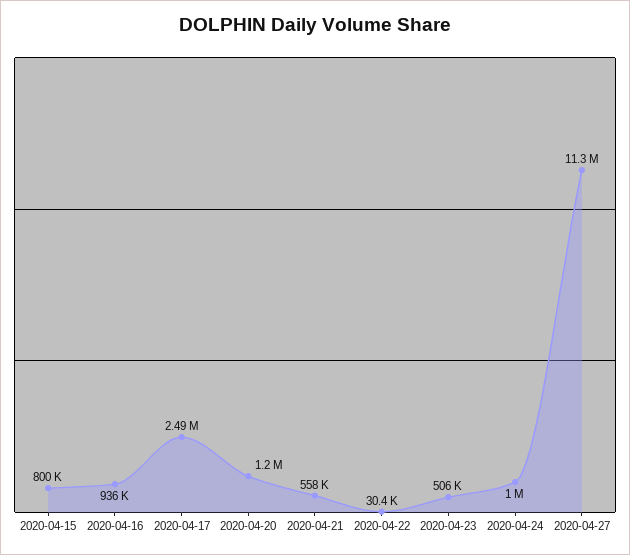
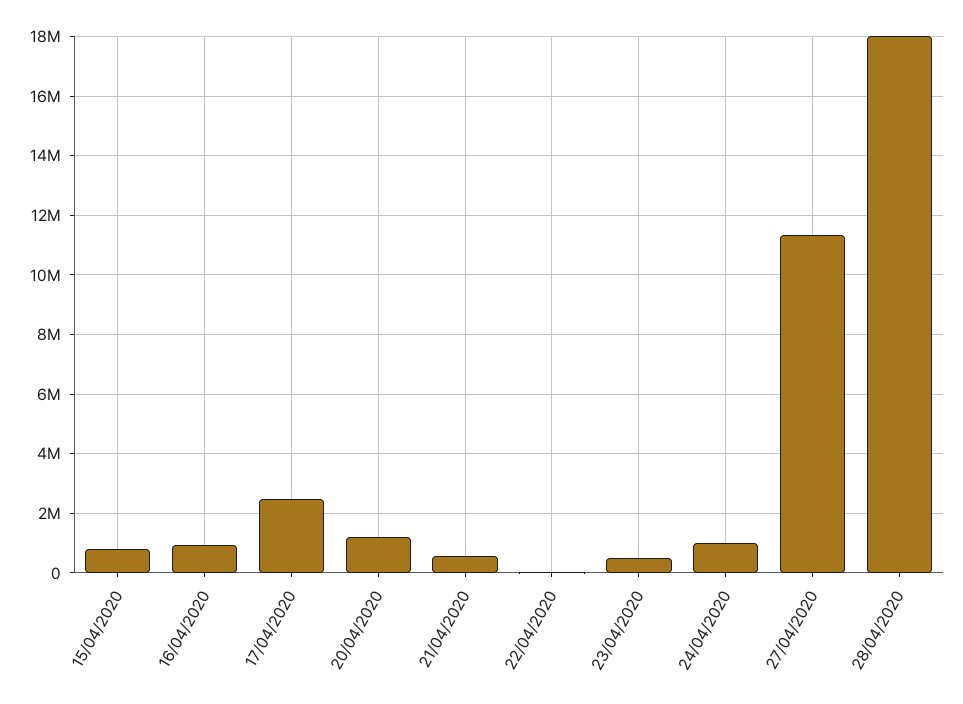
28/04/2020: none -> 18000000

